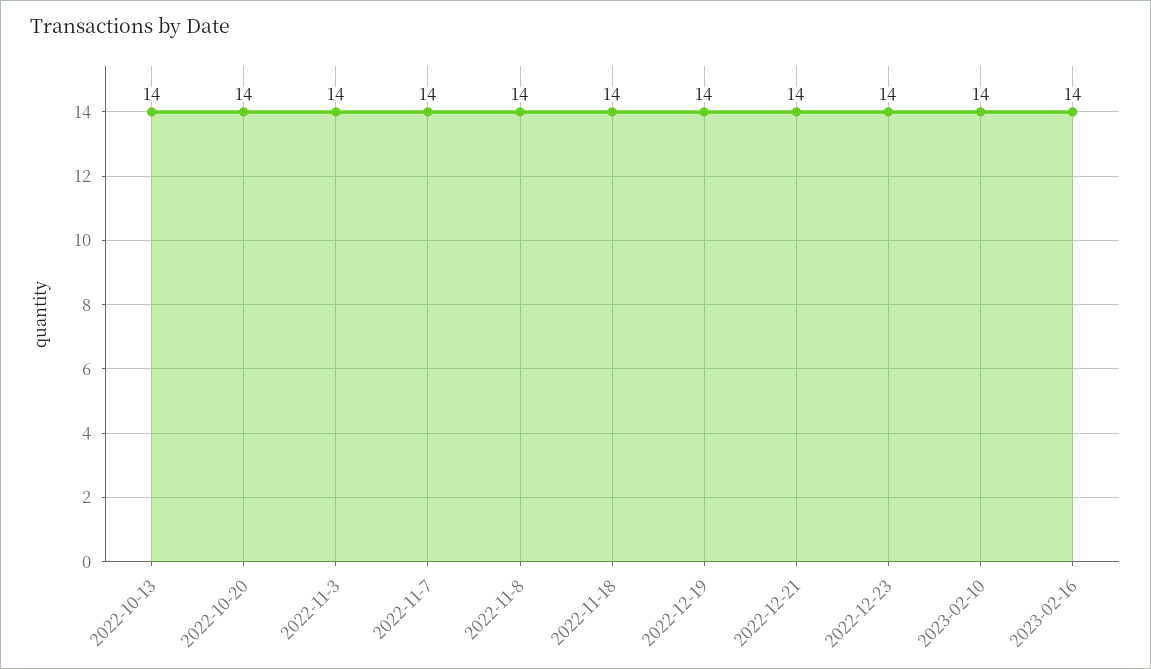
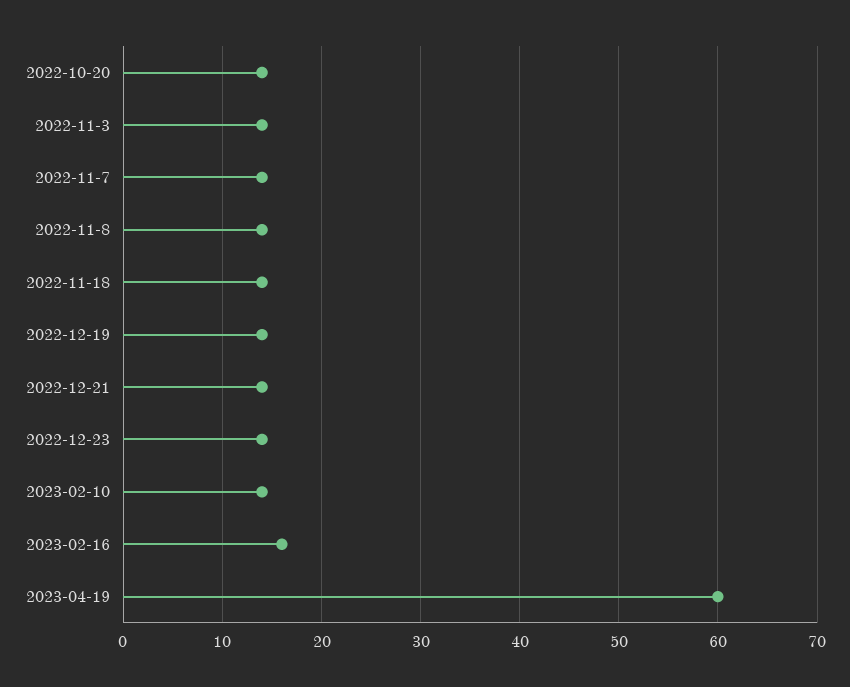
2022-10-13: 14 -> none
2023-02-16: 14 -> 16
2023-04-19: none -> 60

